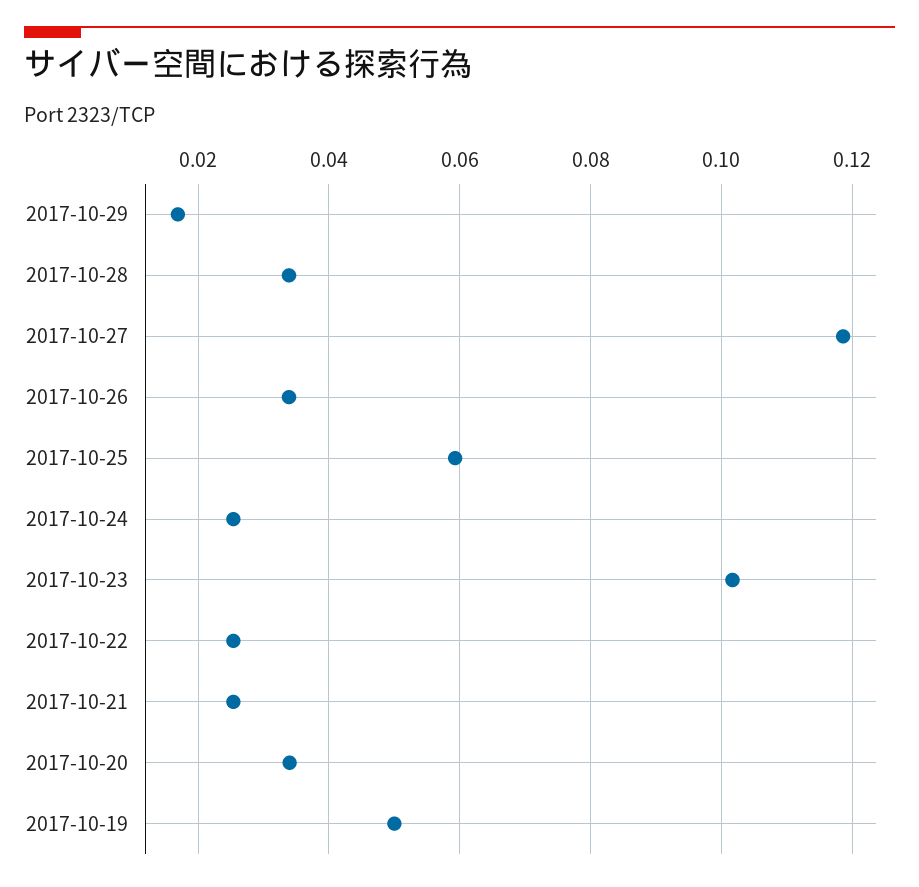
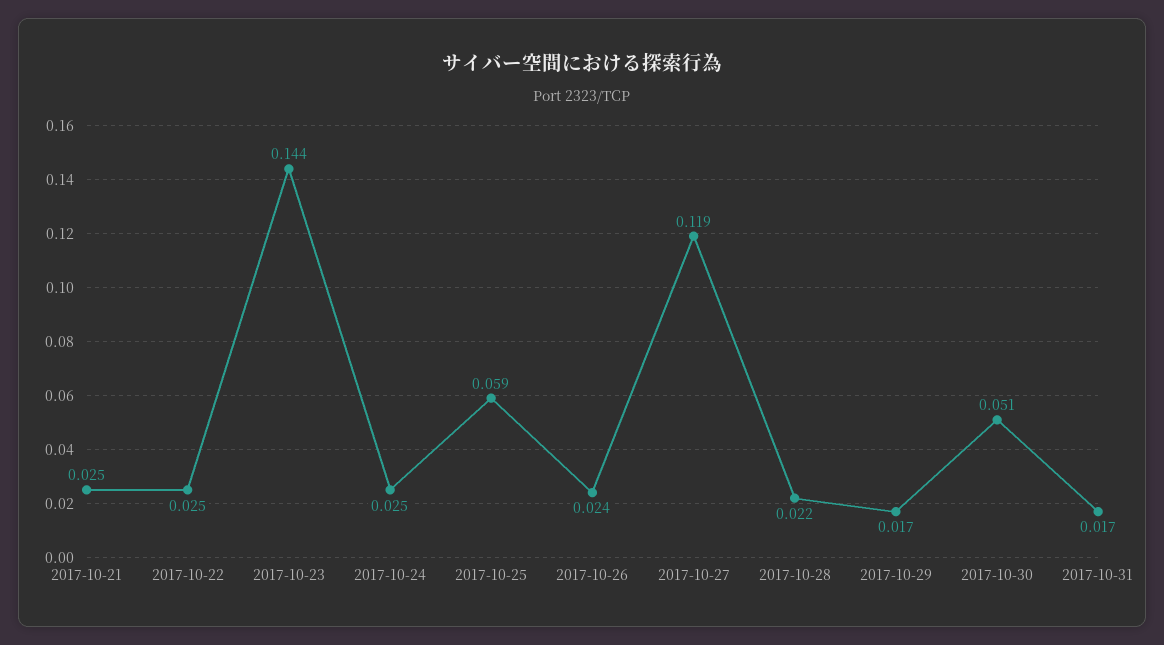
2017-10-28: 0.034 -> 0.022
2017-10-26: 0.034 -> 0.024
2017-10-23: 0.102 -> 0.144
2017-10-20: 0.034 -> none
2017-10-19: 0.05 -> none
2017-10-30: none -> 0.051
2017-10-31: none -> 0.017

